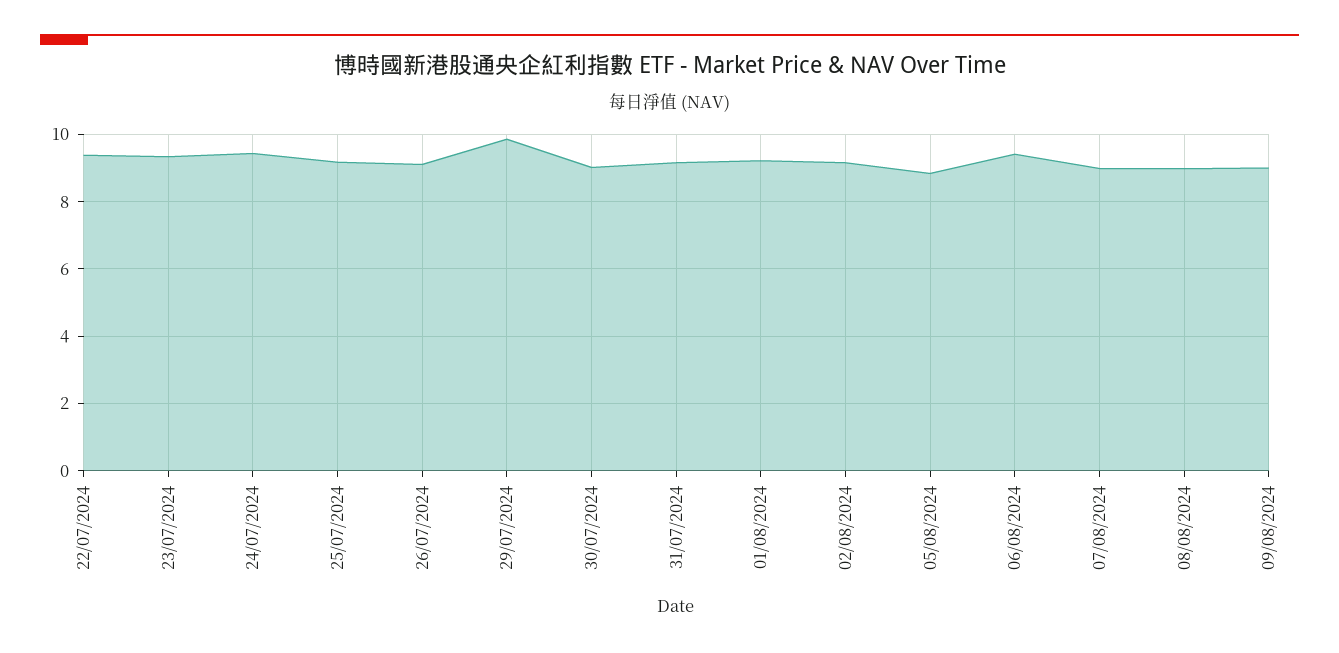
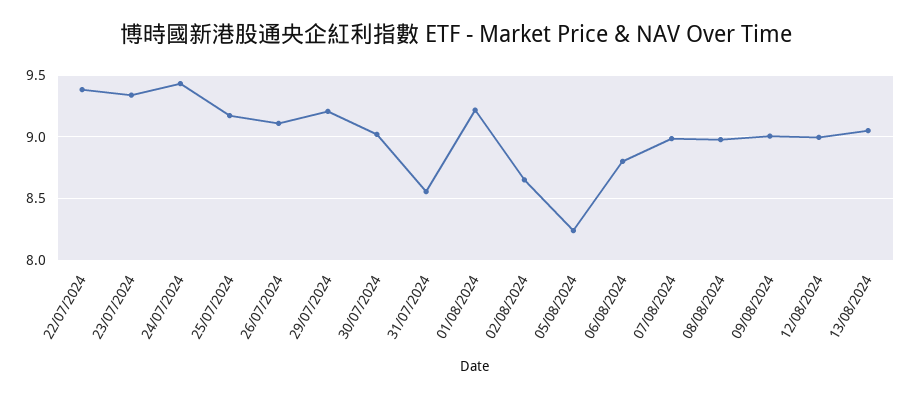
29/07/2024: 9.8 -> 9.2
31/07/2024: 9.2 -> 8.55
02/08/2024: 9.2 -> 8.65
05/08/2024: 8.8 -> 8.25
06/08/2024: 9.4 -> 8.8
12/08/2024: none -> 9
13/08/2024: none -> 9.05

